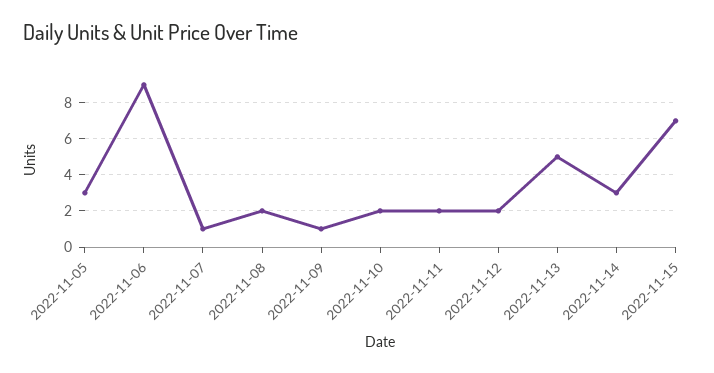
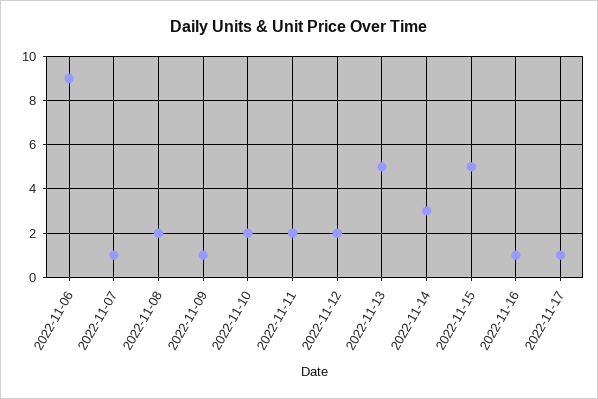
2022-11-05: 3 -> none
2022-11-15: 7 -> 5
2022-11-16: none -> 1
2022-11-17: none -> 1

